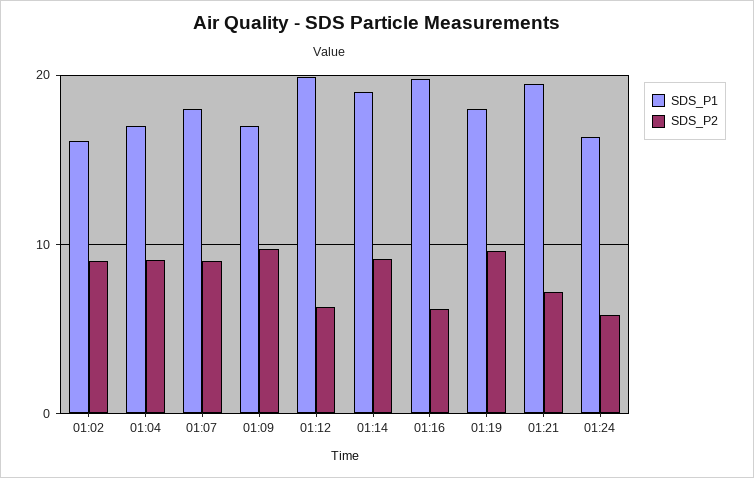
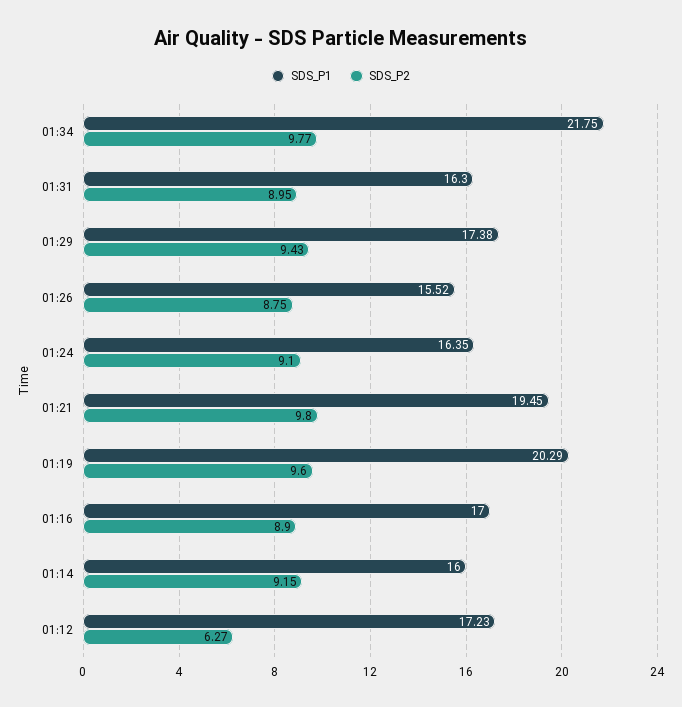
SDS_P1, 01:02: 16 -> none
SDS_P2, 01:02: 9 -> none
SDS_P1, 01:04: 17 -> none
SDS_P2, 01:04: 9 -> none
SDS_P1, 01:07: 18 -> none
SDS_P2, 01:07: 9 -> none
SDS_P1, 01:09: 17 -> none
SDS_P2, 01:09: 10 -> none
SDS_P1, 01:12: 20 -> 17.23
SDS_P1, 01:14: 19 -> 16
SDS_P1, 01:16: 20 -> 17
SDS_P2, 01:16: 6 -> 8.9
SDS_P1, 01:19: 18 -> 20.29
SDS_P2, 01:21: 7 -> 9.8
SDS_P2, 01:24: 6 -> 9.1
SDS_P1, 01:34: none -> 21.75
SDS_P2, 01:34: none -> 9.77
SDS_P1, 01:31: none -> 16.3
SDS_P2, 01:31: none -> 8.95
SDS_P1, 01:29: none -> 17.38
SDS_P2, 01:29: none -> 9.43
SDS_P1, 01:26: none -> 15.52
SDS_P2, 01:26: none -> 8.75

